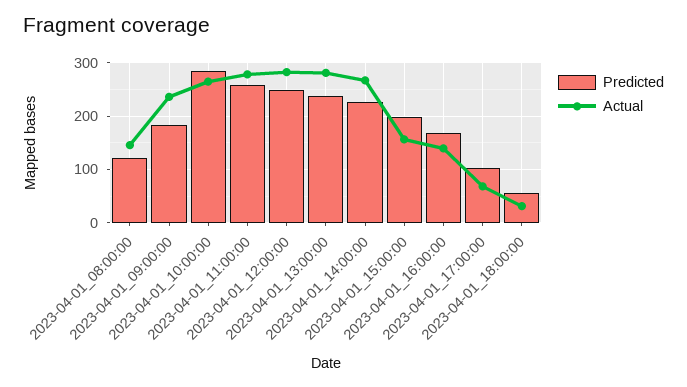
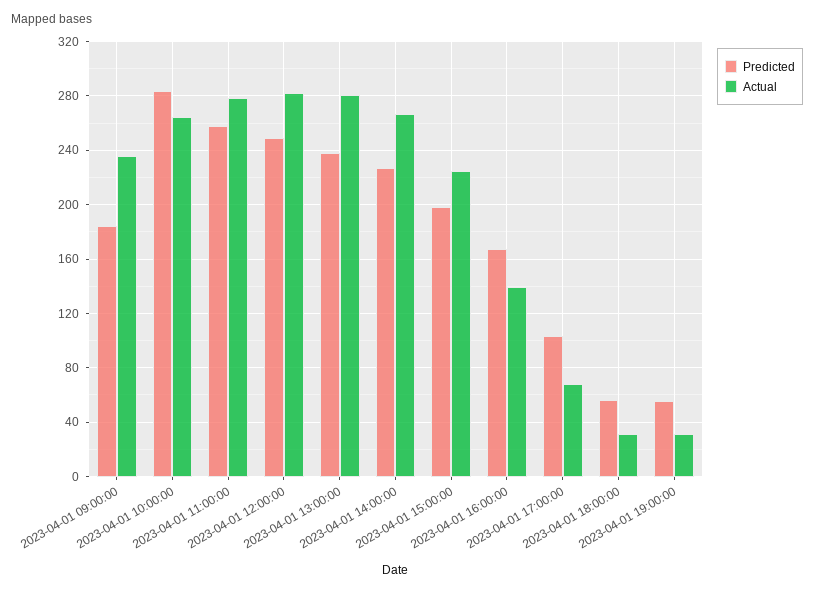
Predicted, 2023-04-01_08:00:00: 120 -> none
Actual, 2023-04-01_08:00:00: 140 -> none
Actual, 2023-04-01_15:00:00: 160 -> 225
Predicted, 2023-04-01 19:00:00: none -> 55
Actual, 2023-04-01 19:00:00: none -> 30

